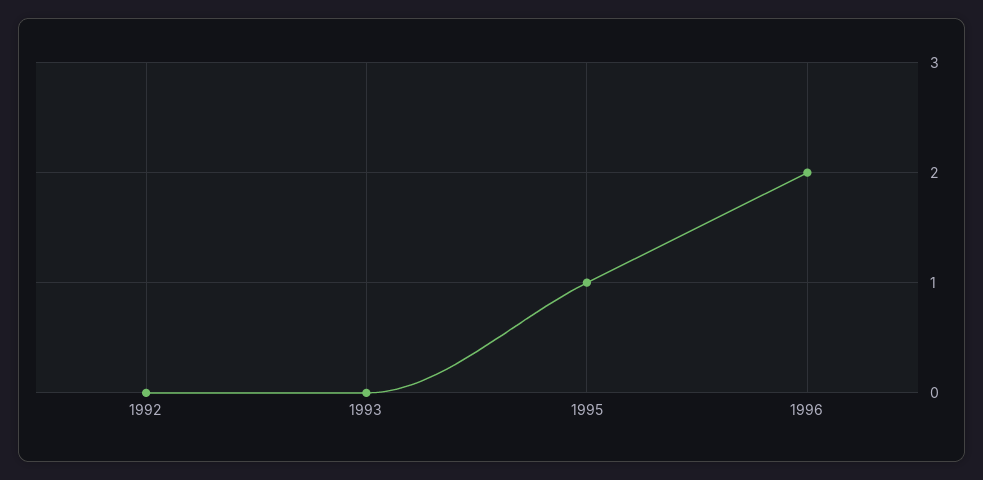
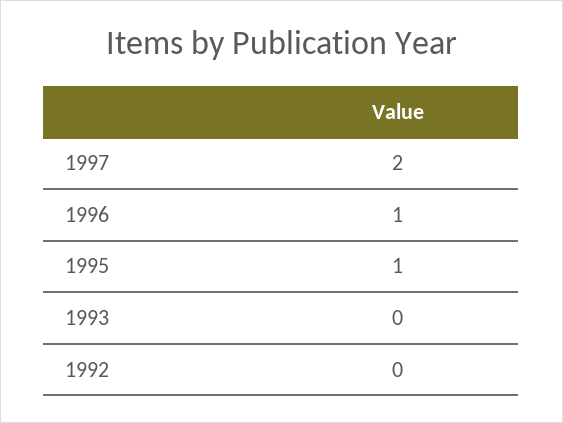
1996: 2 -> 1
1997: none -> 2

